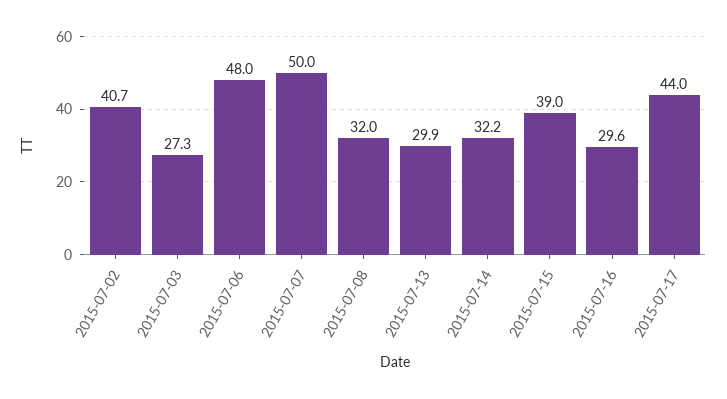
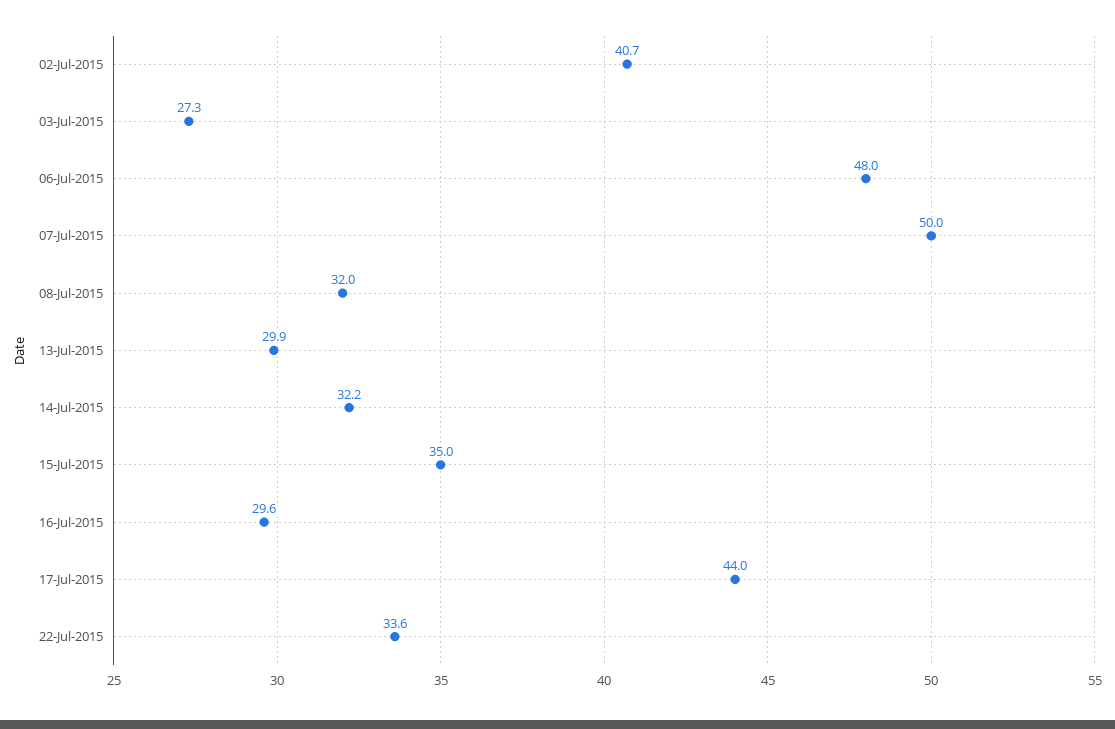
2015-07-15: 39 -> 35
22-Jul-2015: none -> 33.6

